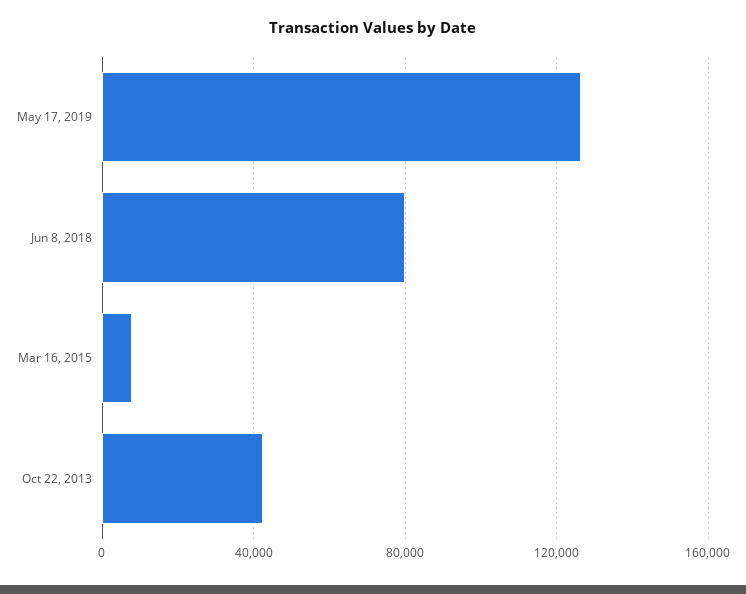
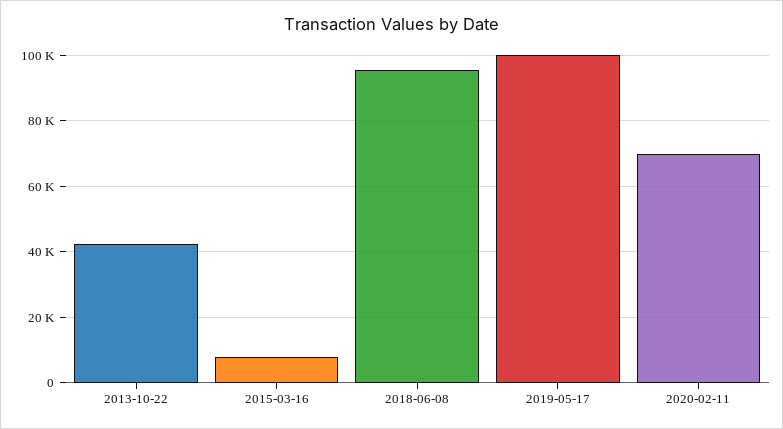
May 17, 2019: 125000 -> 100000
Jun 8, 2018: 80000 -> 96000
2020-02-11: none -> 70000

